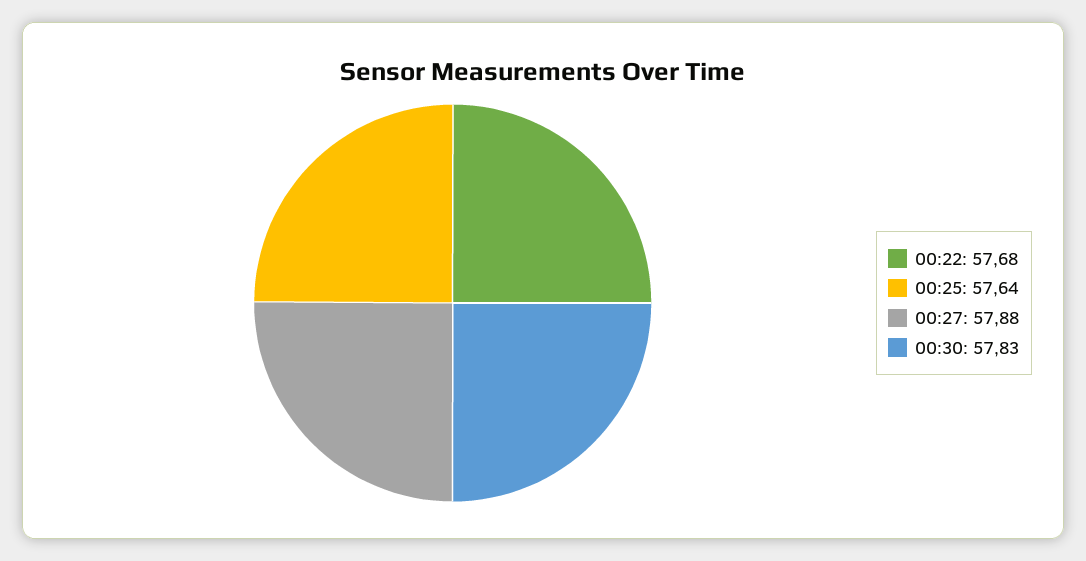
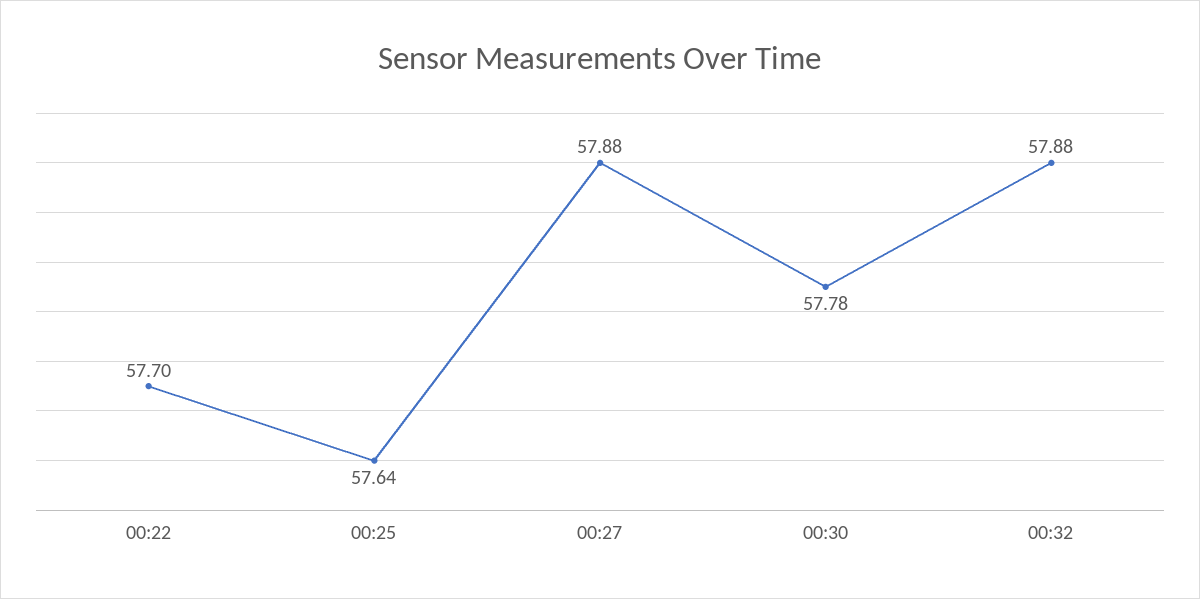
00:22: 57.68 -> 57.7
00:30: 57.83 -> 57.78
00:32: none -> 57.88

